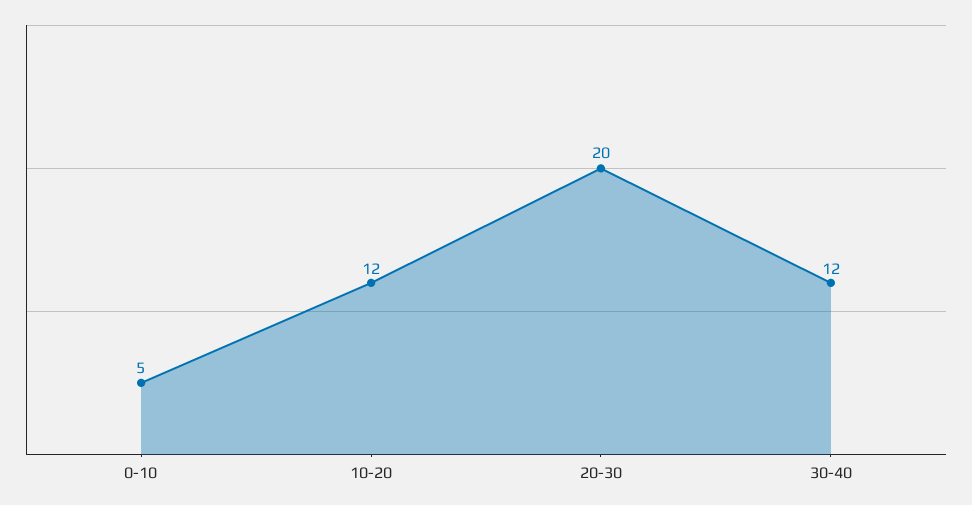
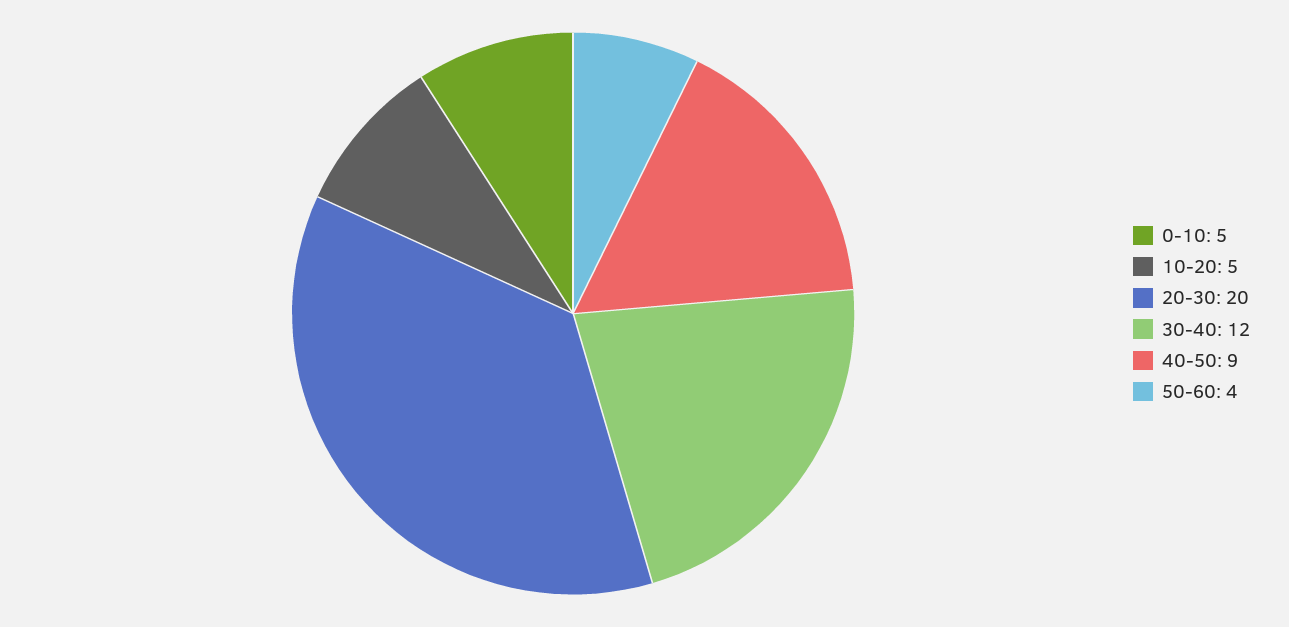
10-20: 12 -> 5
40-50: none -> 9
50-60: none -> 4

